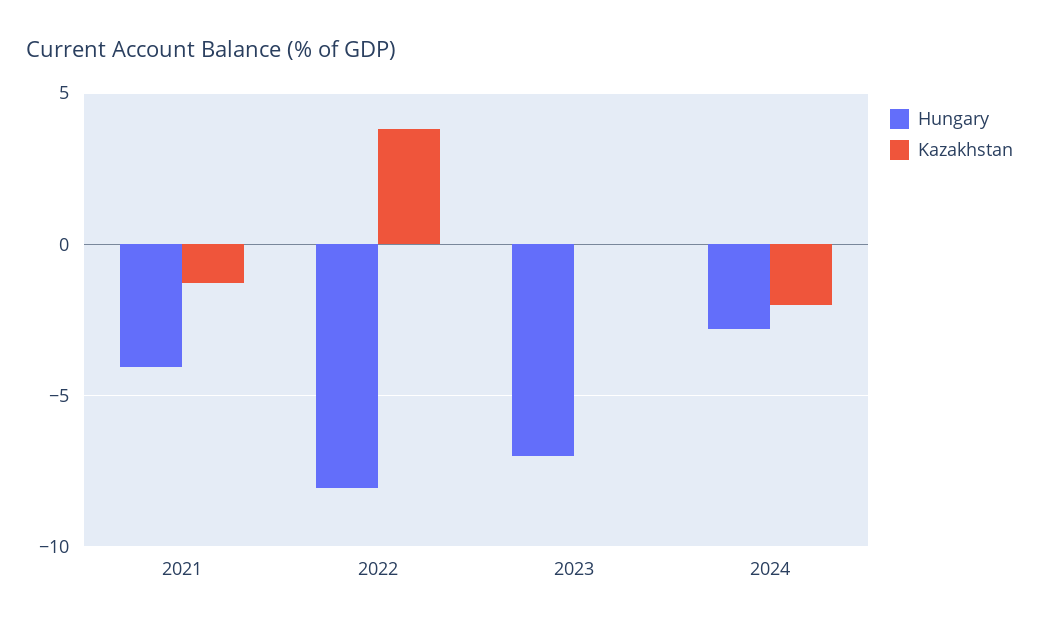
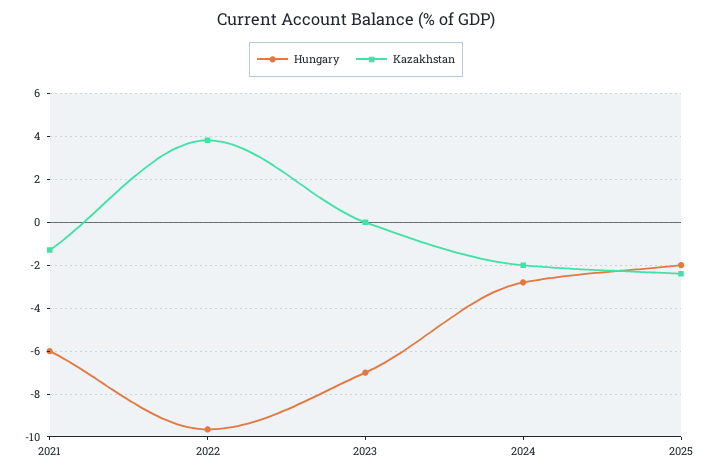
Hungary, 2021: -4 -> -6
Hungary, 2022: -8 -> -9.5
Hungary, 2025: none -> -2
Kazakhstan, 2025: none -> -2.5

